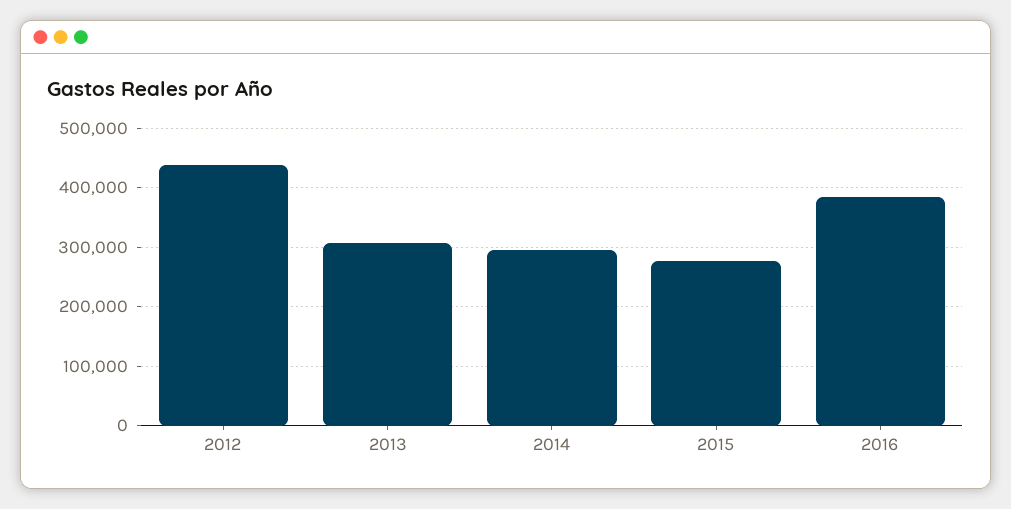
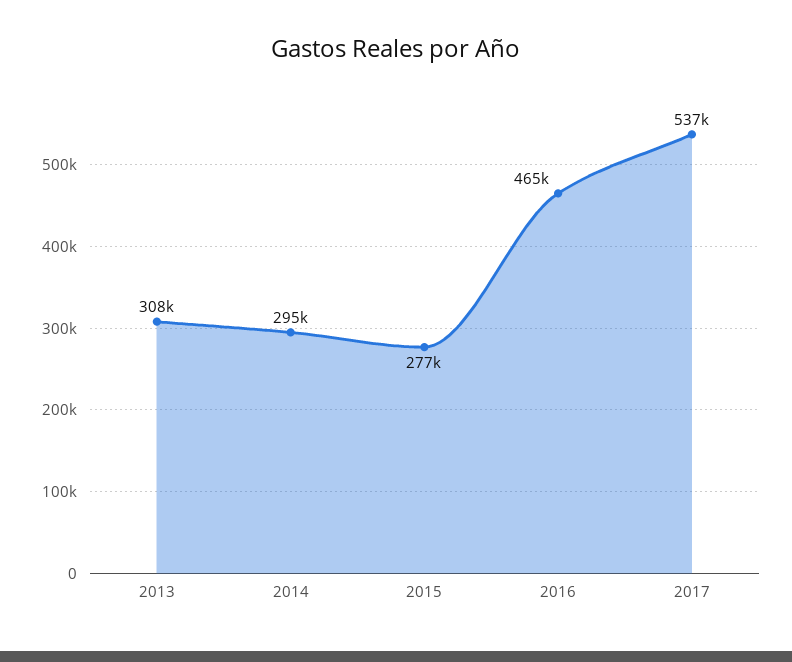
2012: 440000 -> none
2016: 380000 -> 465000
2017: none -> 537000

